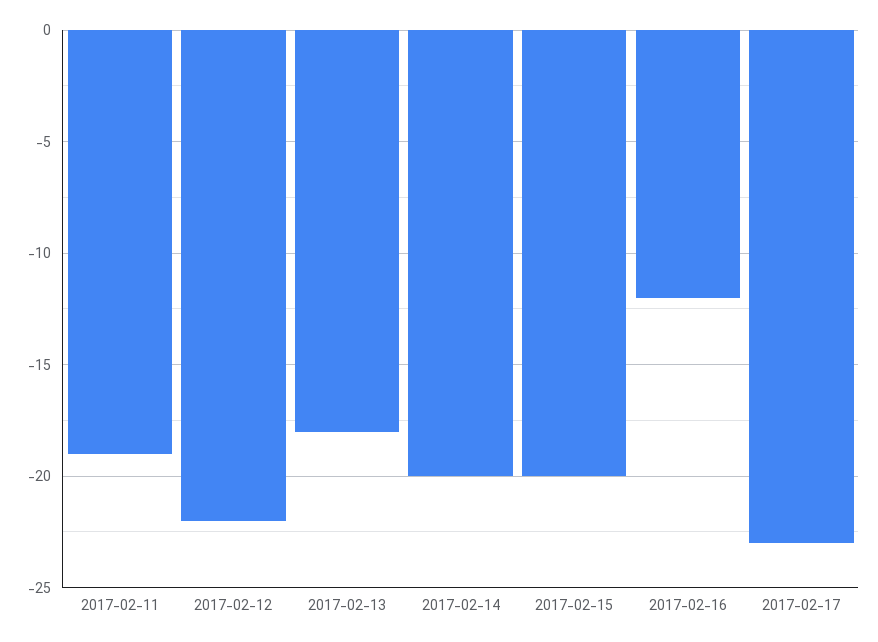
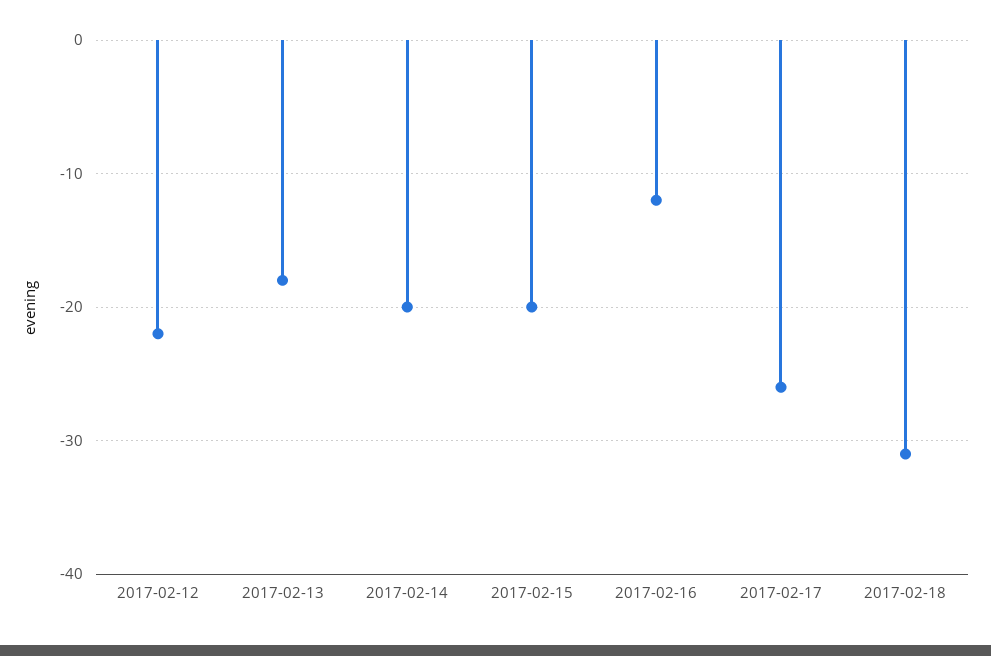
2017-02-11: -19 -> none
2017-02-17: -23 -> -26
2017-02-18: none -> -31

